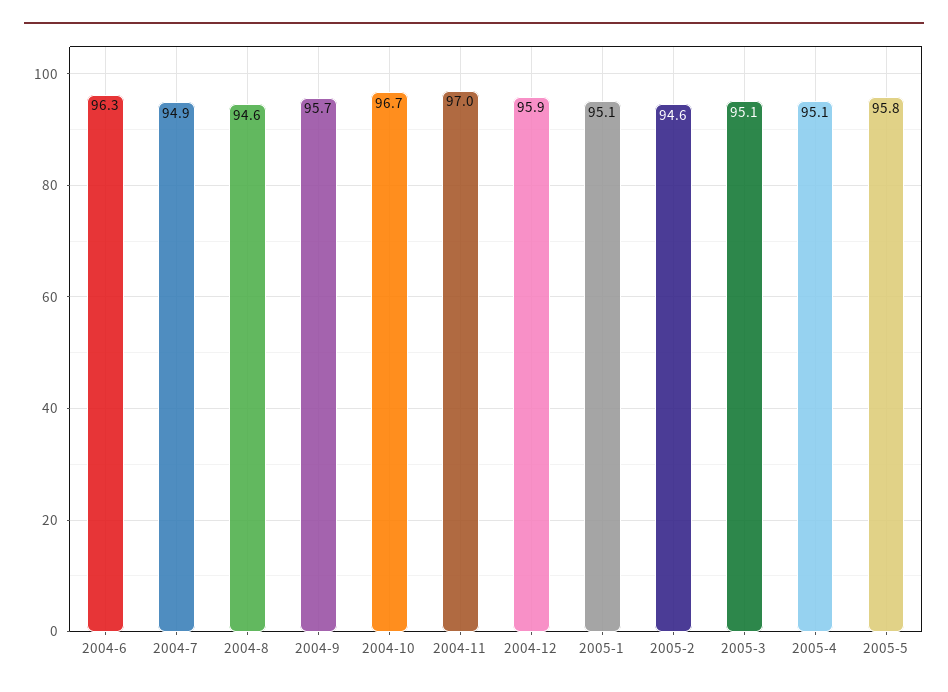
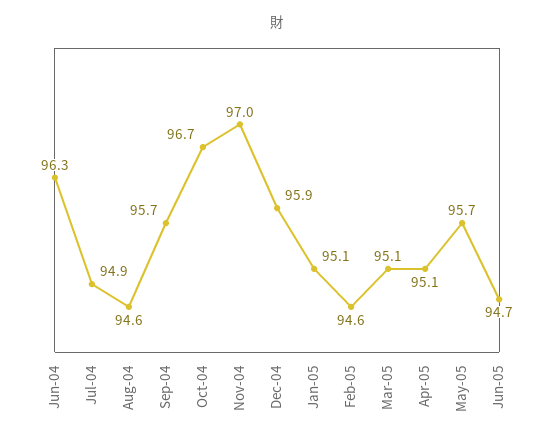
2005-5: 95.8 -> 95.7
Jun-05: none -> 94.7

